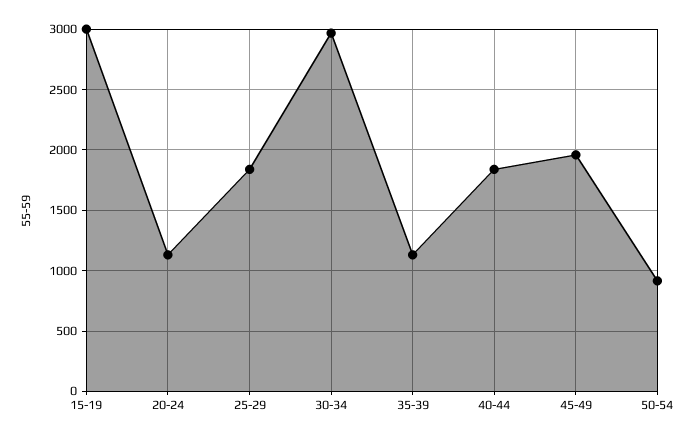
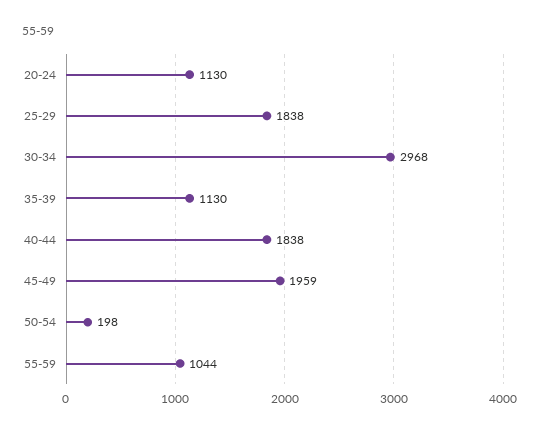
15-19: 3000 -> none
50-54: 900 -> 198
55-59: none -> 1044

